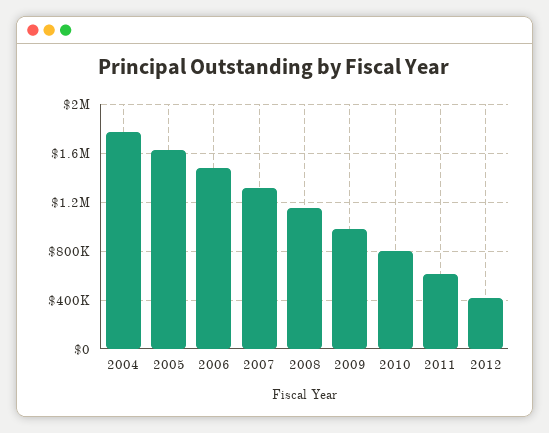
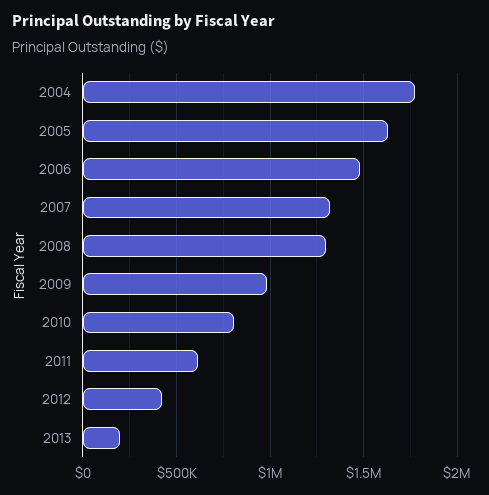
2008: 1150000 -> 1300000
2013: none -> 200000

